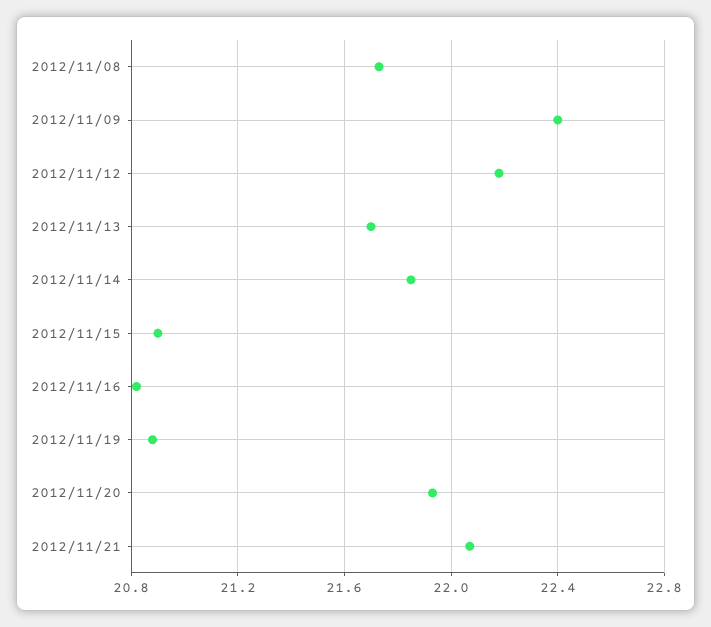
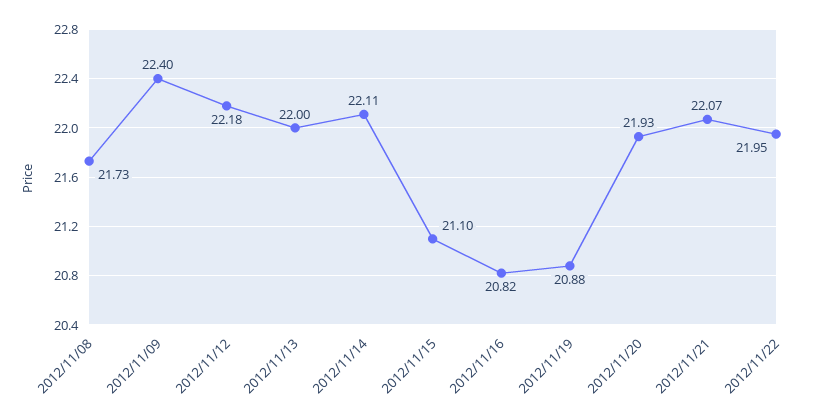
2012/11/13: 21.7 -> 22
2012/11/14: 21.85 -> 22.11
2012/11/15: 20.9 -> 21.1
2012/11/22: none -> 21.95

